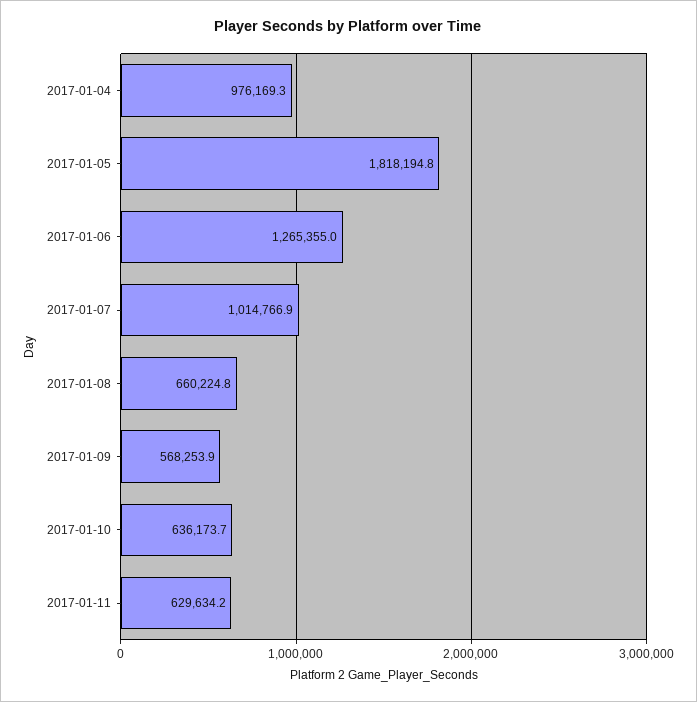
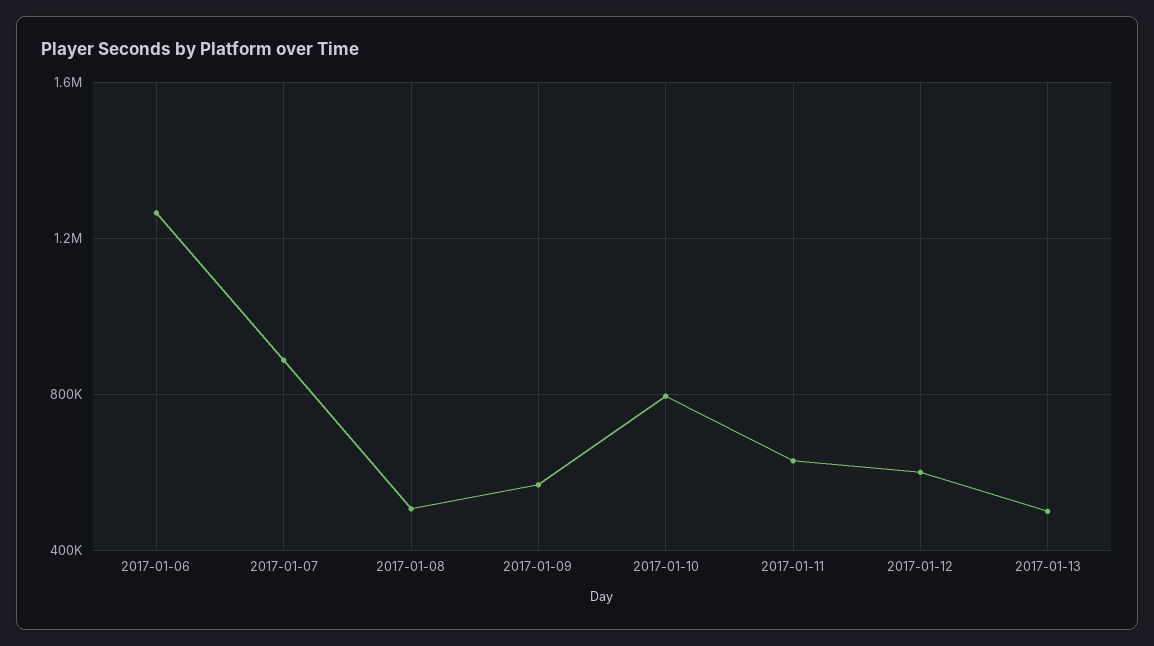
2017-01-04: 976169.3 -> none
2017-01-05: 1818194.8 -> none
2017-01-07: 1014766.9 -> 900000
2017-01-08: 660224.8 -> 500000
2017-01-10: 636173.7 -> 800000
2017-01-12: none -> 600000
2017-01-13: none -> 500000

